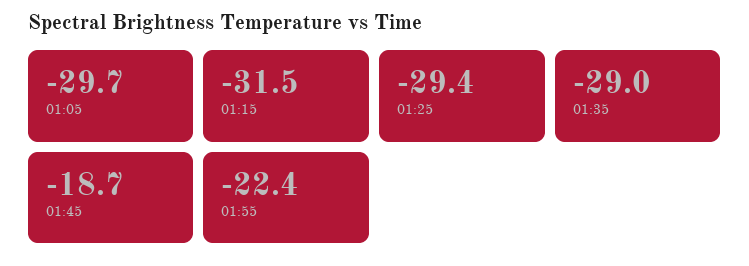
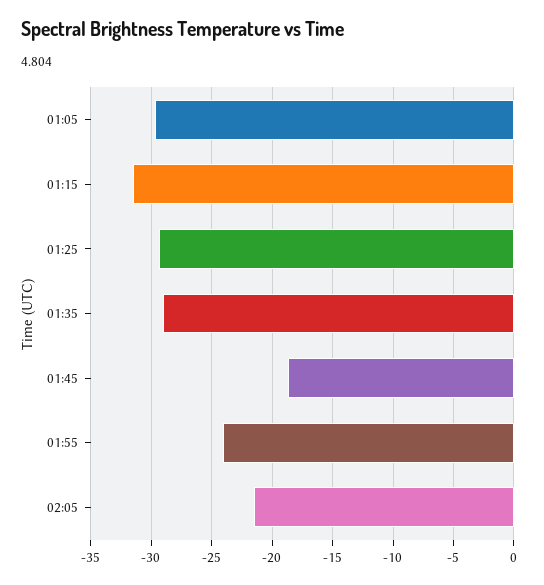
01:55: -22.4 -> -24
02:05: none -> -21.5

